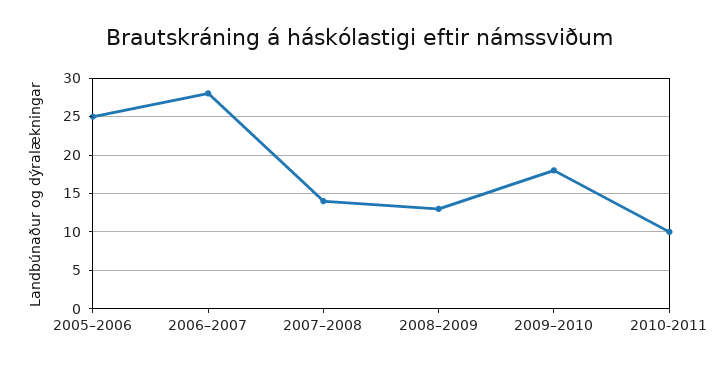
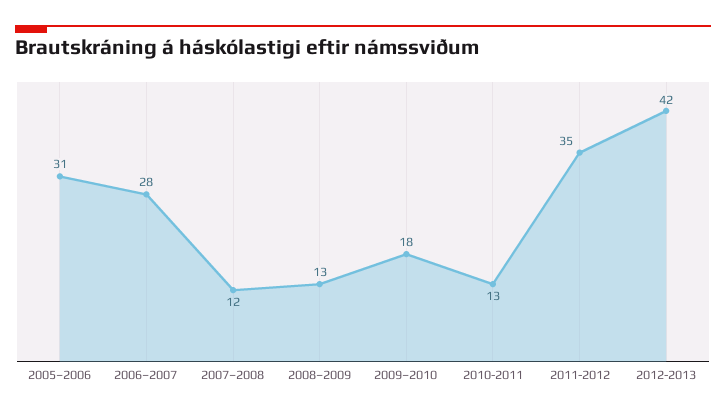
2005–2006: 25 -> 31
2007–2008: 14 -> 12
2010-2011: 10 -> 13
2011-2012: none -> 35
2012-2013: none -> 42

